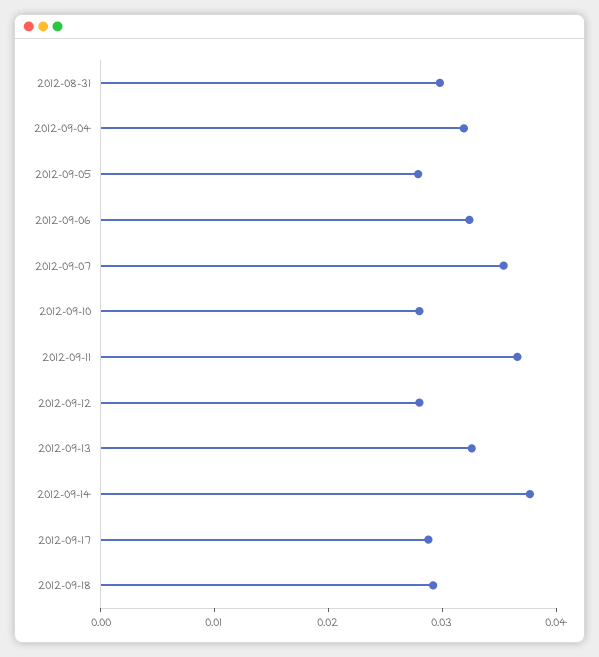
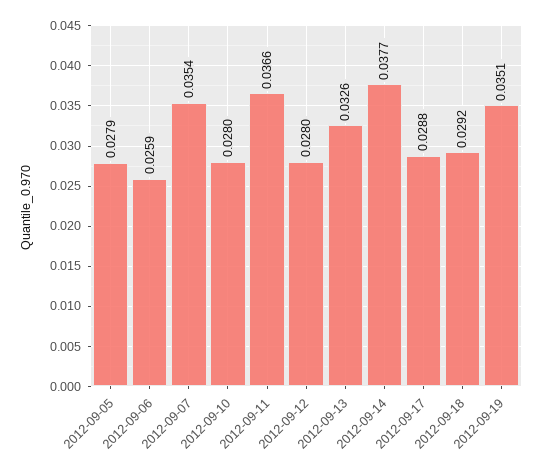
2012-08-31: 0.03 -> none
2012-09-04: 0.032 -> none
2012-09-06: 0.032 -> 0.0259
2012-09-19: none -> 0.0351

